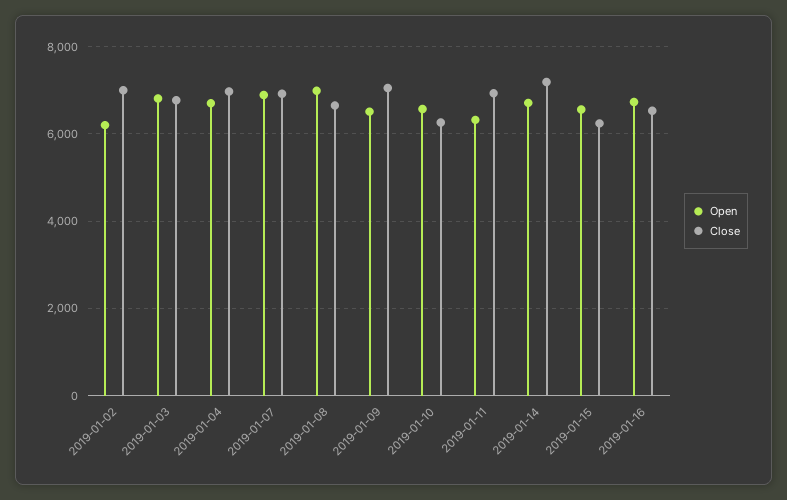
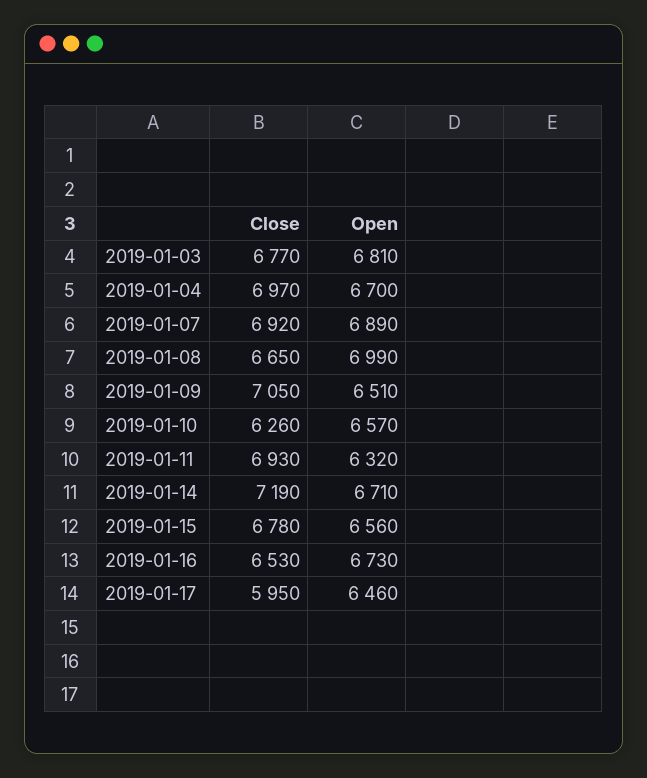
Open, 2019-01-02: 6200 -> none
Close, 2019-01-02: 7000 -> none
Close, 2019-01-15: 6200 -> 6780
Close, 2019-01-17: none -> 5950
Open, 2019-01-17: none -> 6460

